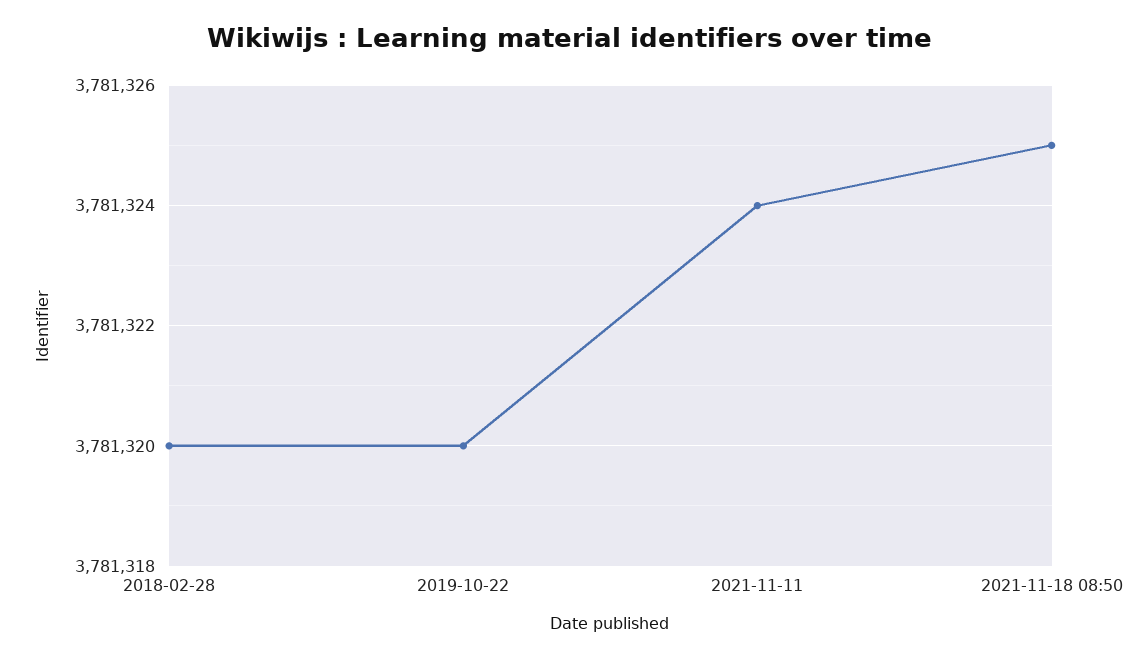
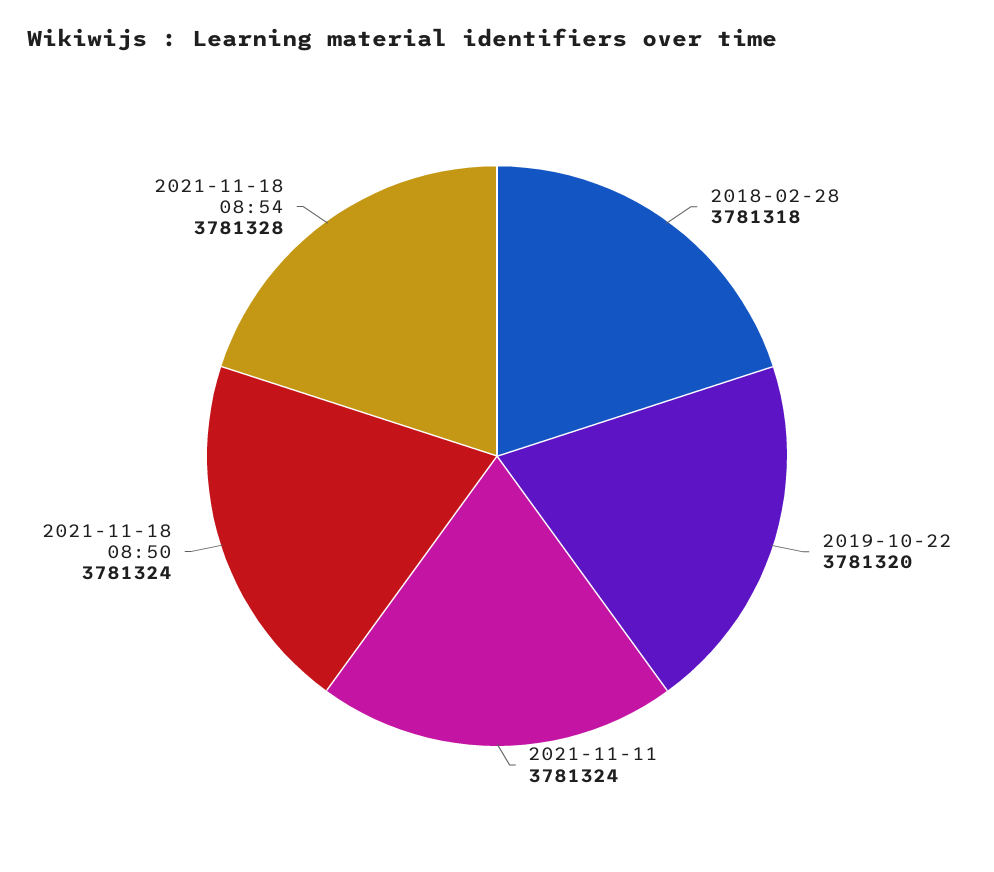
2018-02-28: 3781320 -> 3781318
2021-11-18 08:50: 3781325 -> 3781324
2021-11-18 08:54: none -> 3781328

